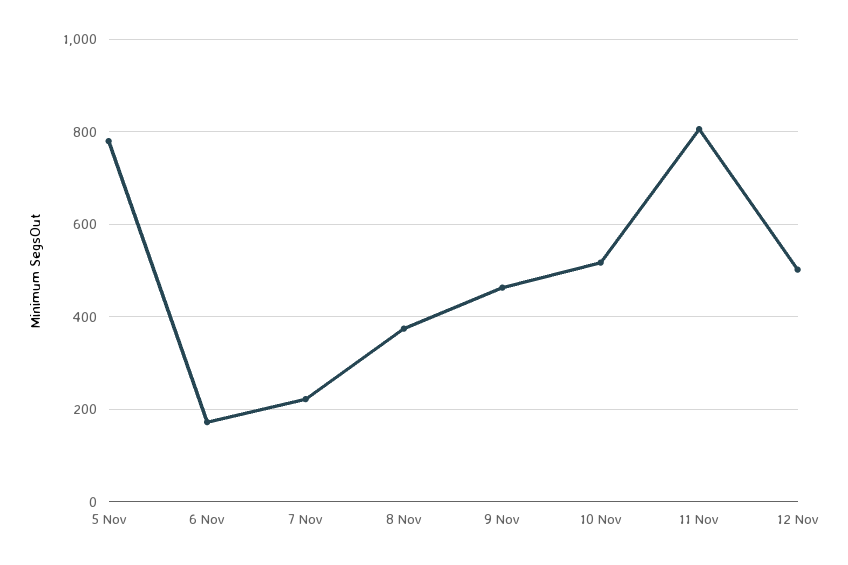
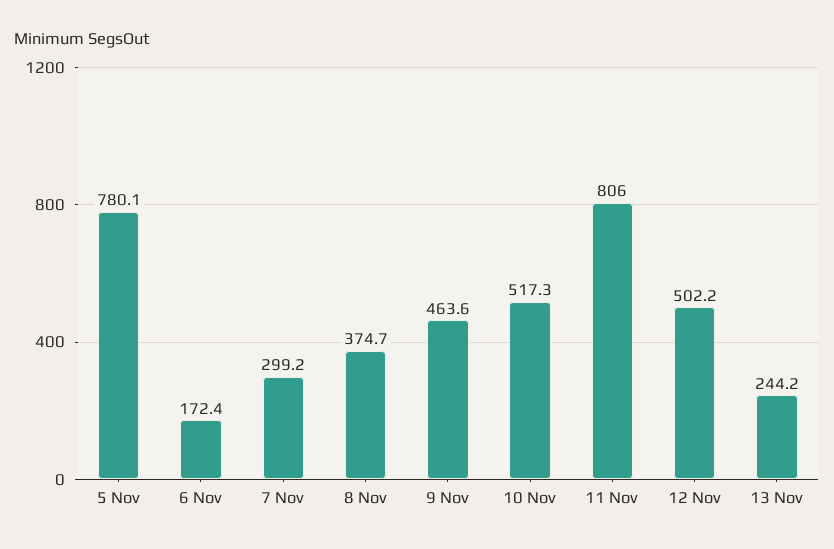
7 Nov: 220 -> 299.2
13 Nov: none -> 244.2

